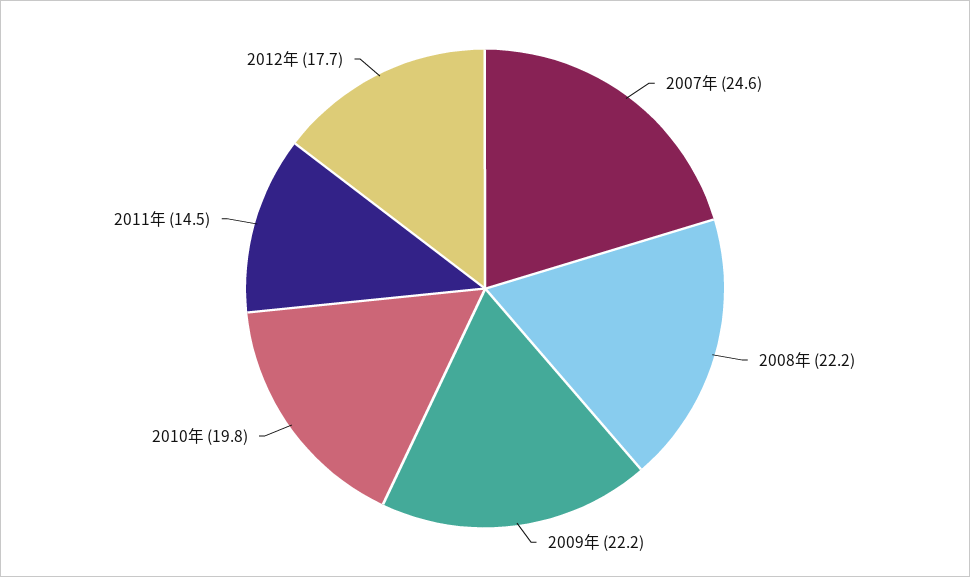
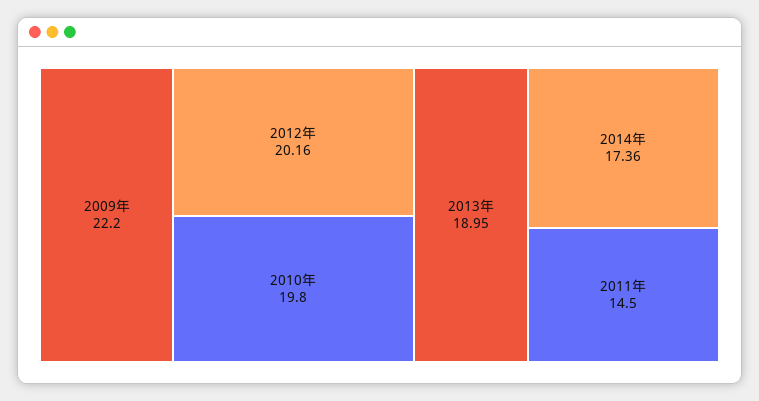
2007年: 24.6 -> none
2008年: 22.2 -> none
2012年: 17.7 -> 20.16
2013年: none -> 18.95
2014年: none -> 17.36

